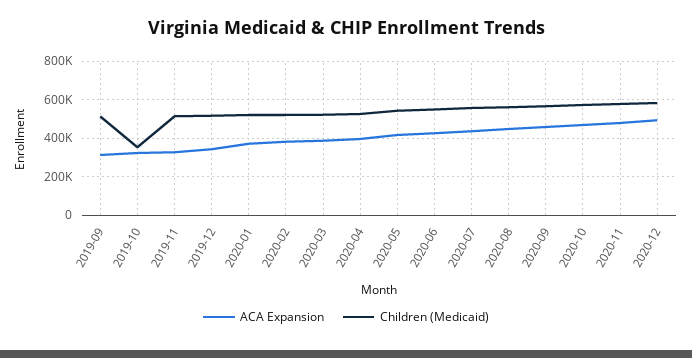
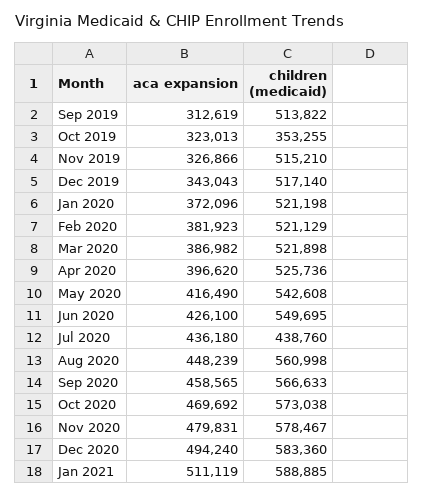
Children (Medicaid), 2020-07: 550000 -> 438760
ACA Expansion, Jan 2021: none -> 511119
Children (Medicaid), Jan 2021: none -> 588885

